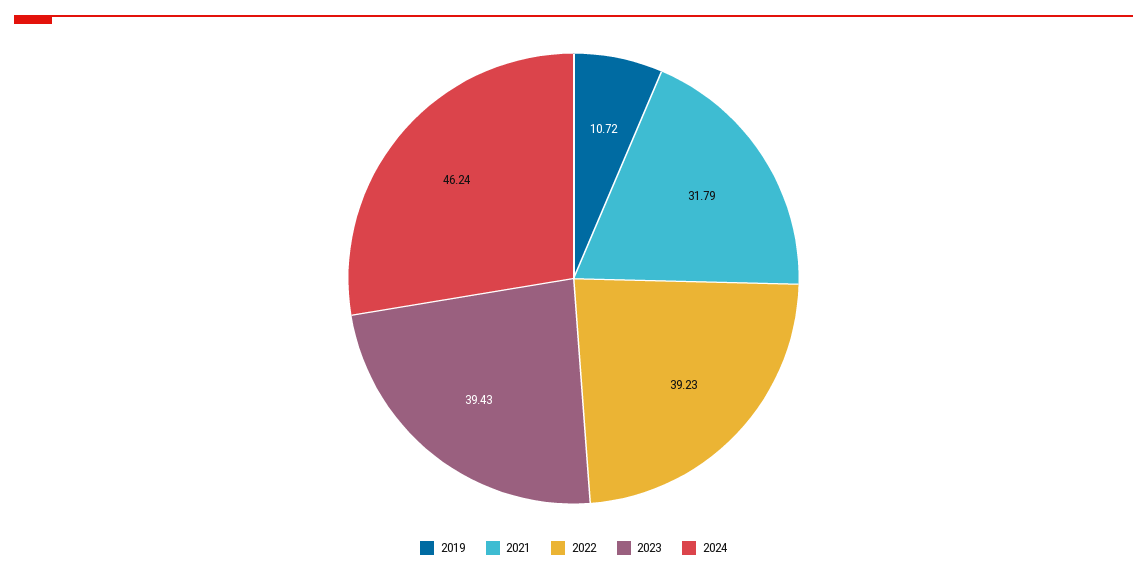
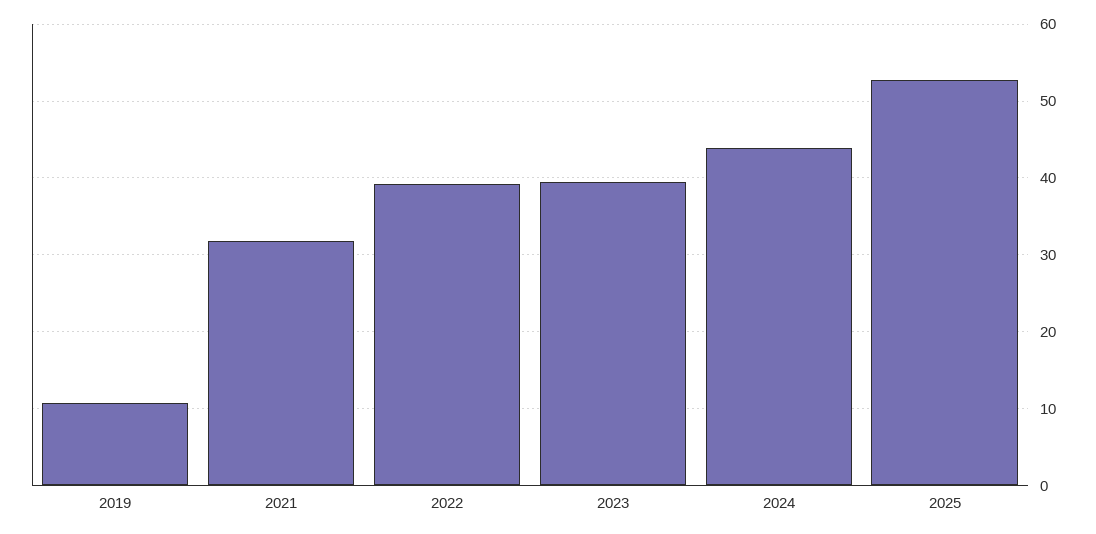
2024: 46.24 -> 44
2025: none -> 53

